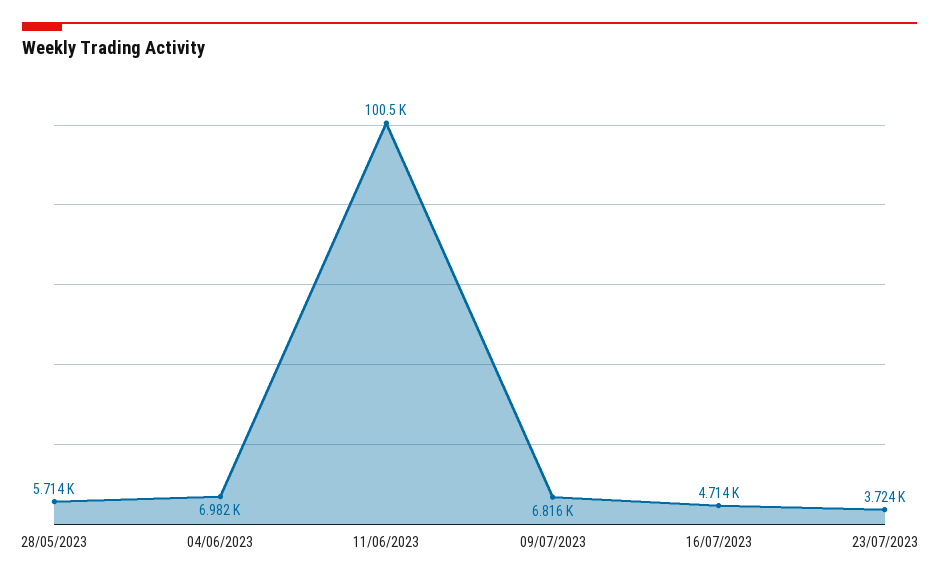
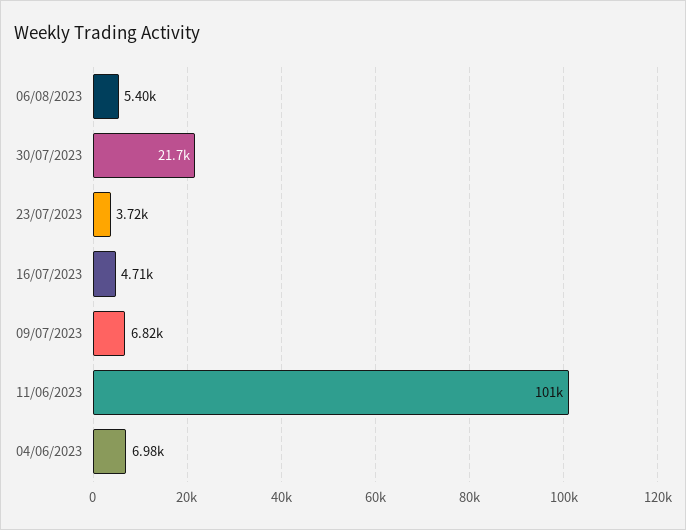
28/05/2023: 5714 -> none
06/08/2023: none -> 5400
30/07/2023: none -> 21700

